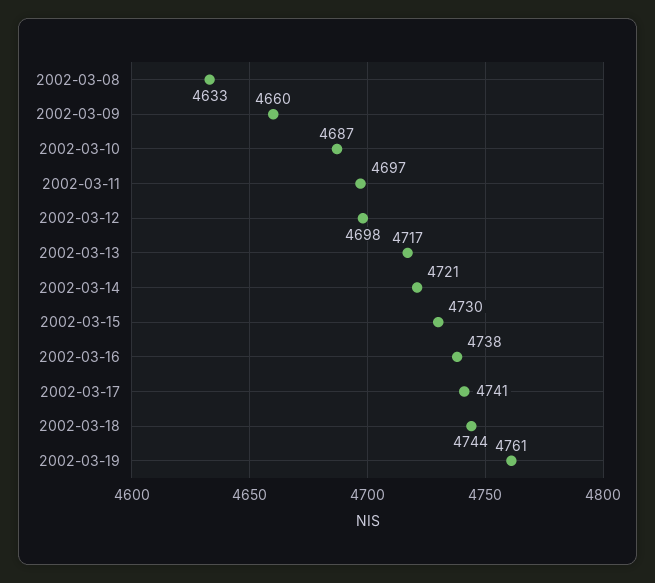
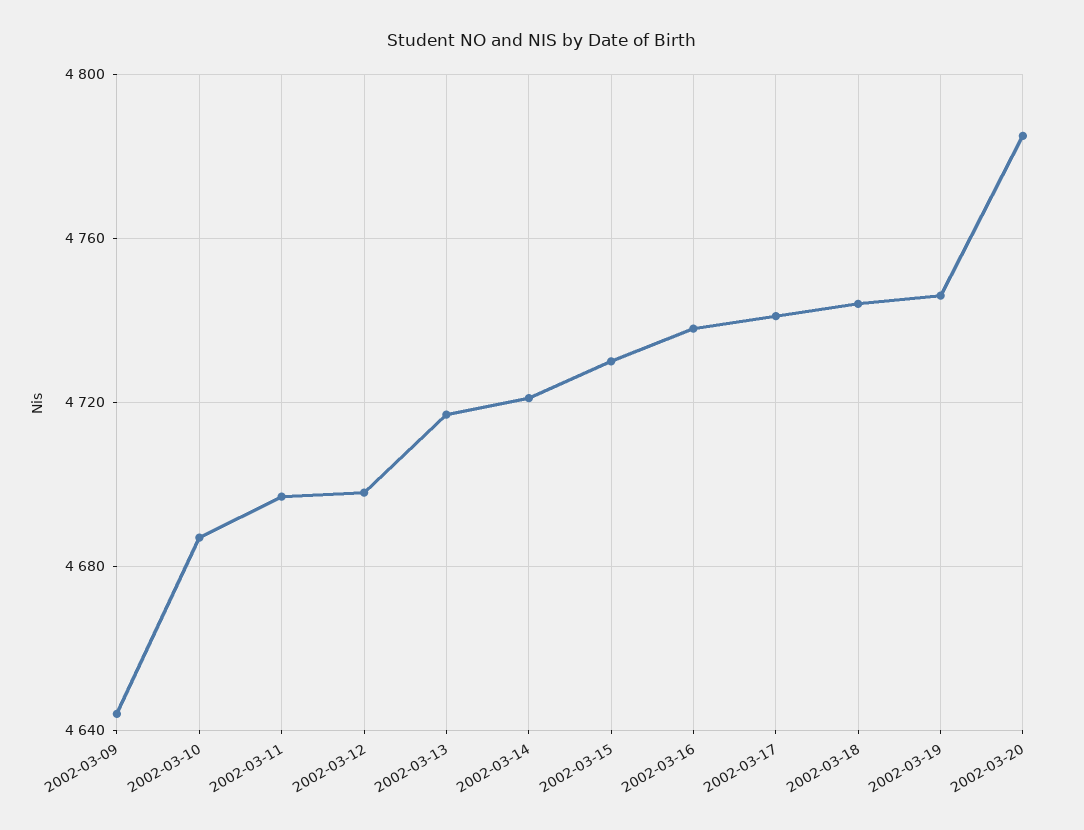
2002-03-08: 4633 -> none
2002-03-09: 4660 -> 4645
2002-03-19: 4761 -> 4745
2002-03-20: none -> 4785

